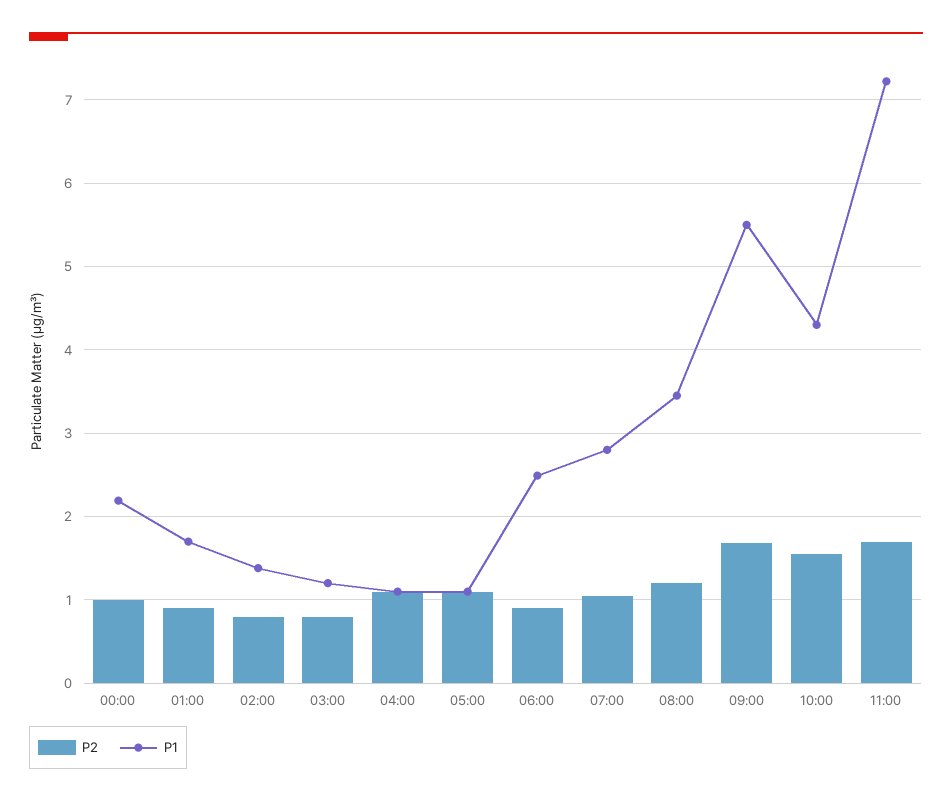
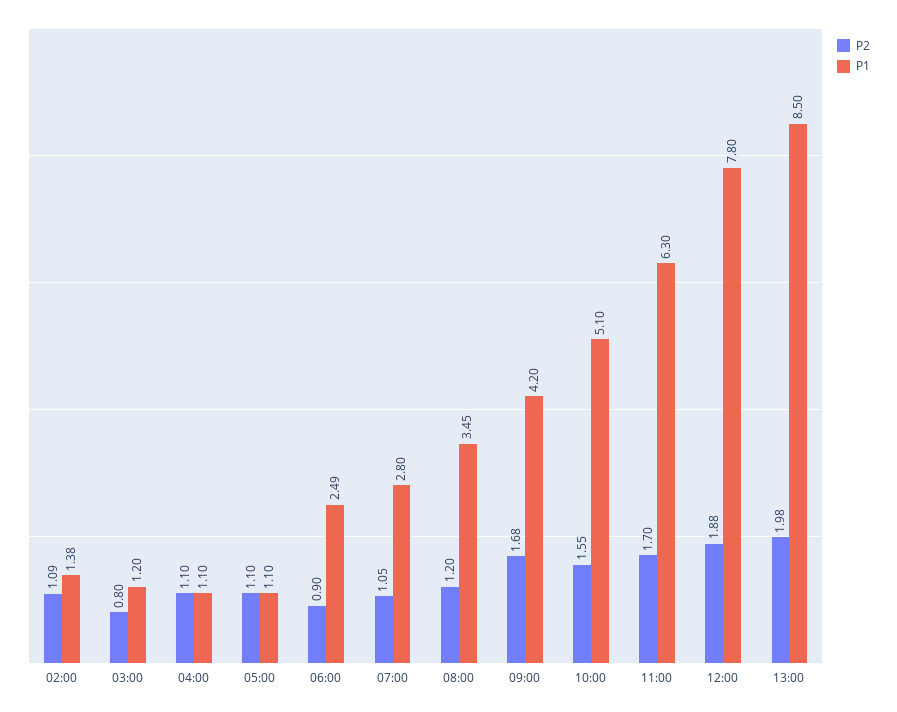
P2, 00:00: 1 -> none
P1, 00:00: 2.2 -> none
P2, 01:00: 0.9 -> none
P1, 01:00: 1.7 -> none
P2, 02:00: 0.8 -> 1.09
P1, 09:00: 5.5 -> 4.2
P1, 10:00: 4.3 -> 5.1
P1, 11:00: 7.2 -> 6.3
P2, 12:00: none -> 1.88
P1, 12:00: none -> 7.8
P2, 13:00: none -> 1.98
P1, 13:00: none -> 8.5

